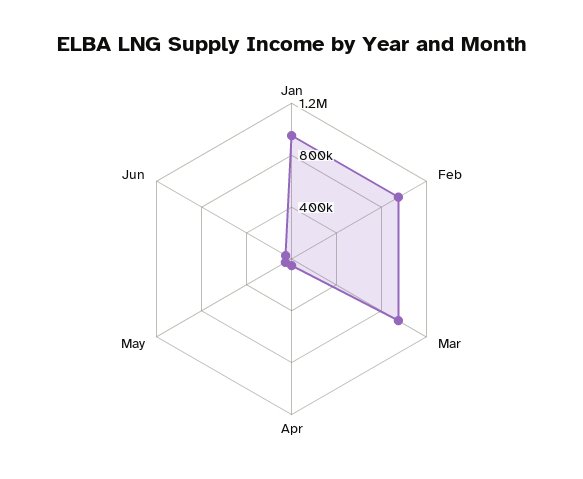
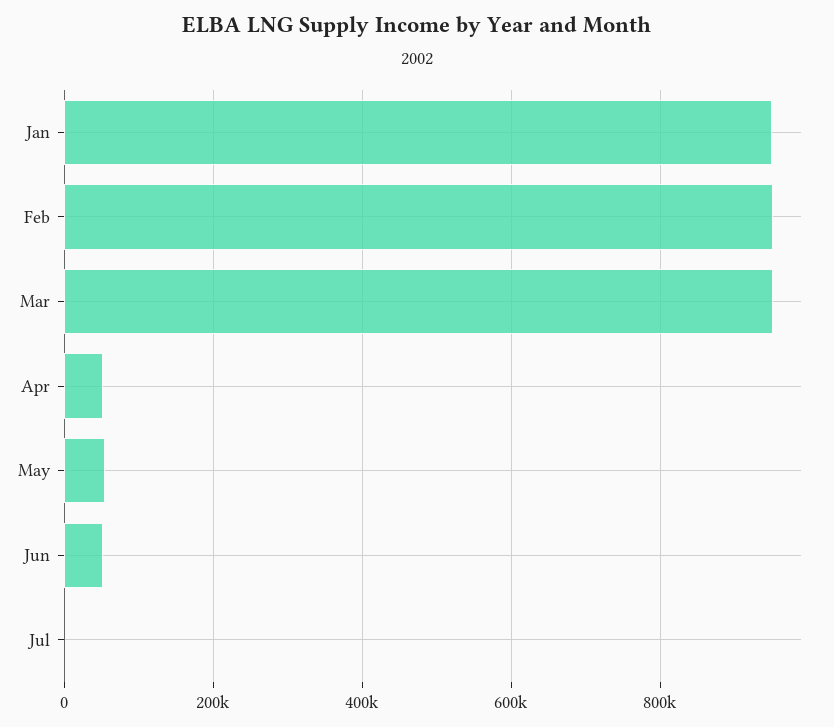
Jul: none -> 0

